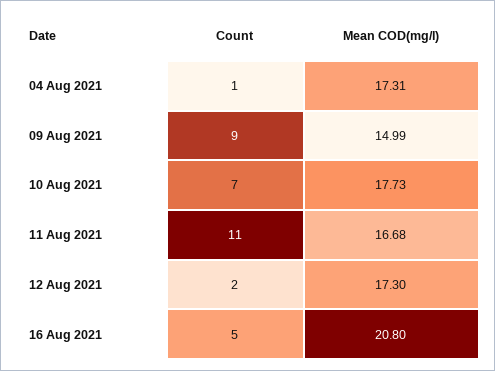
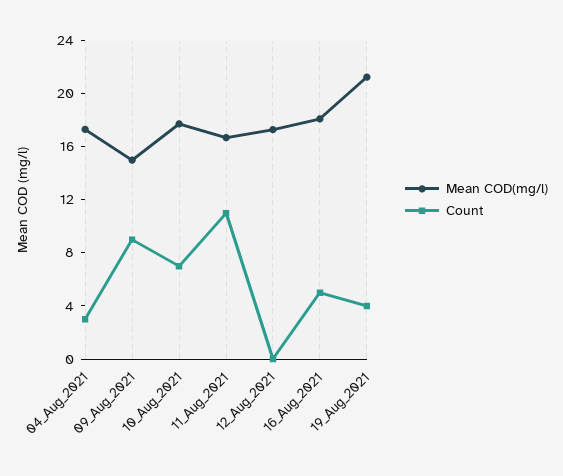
Count, 04 Aug 2021: 1 -> 3
Count, 12 Aug 2021: 2 -> 0
Mean COD(mg/l), 16 Aug 2021: 20.8 -> 18
Mean COD(mg/l), 19_Aug_2021: none -> 21
Count, 19_Aug_2021: none -> 4

